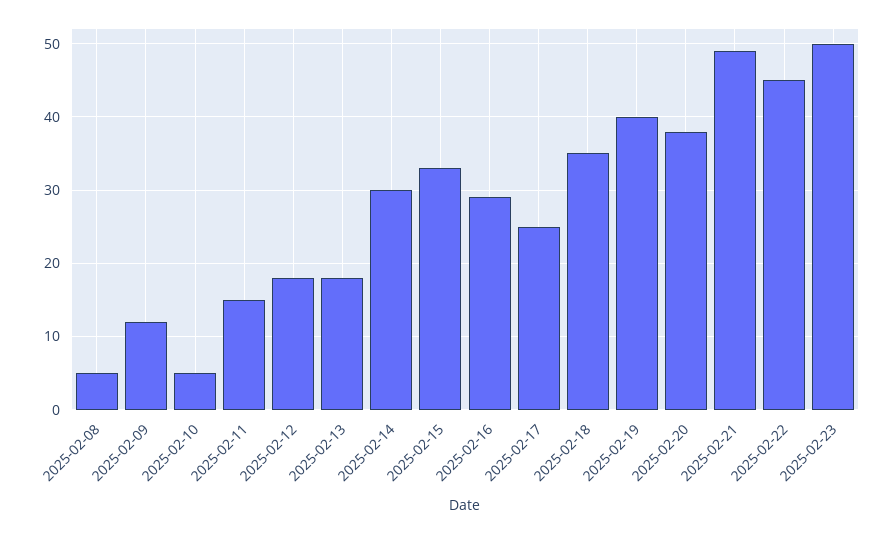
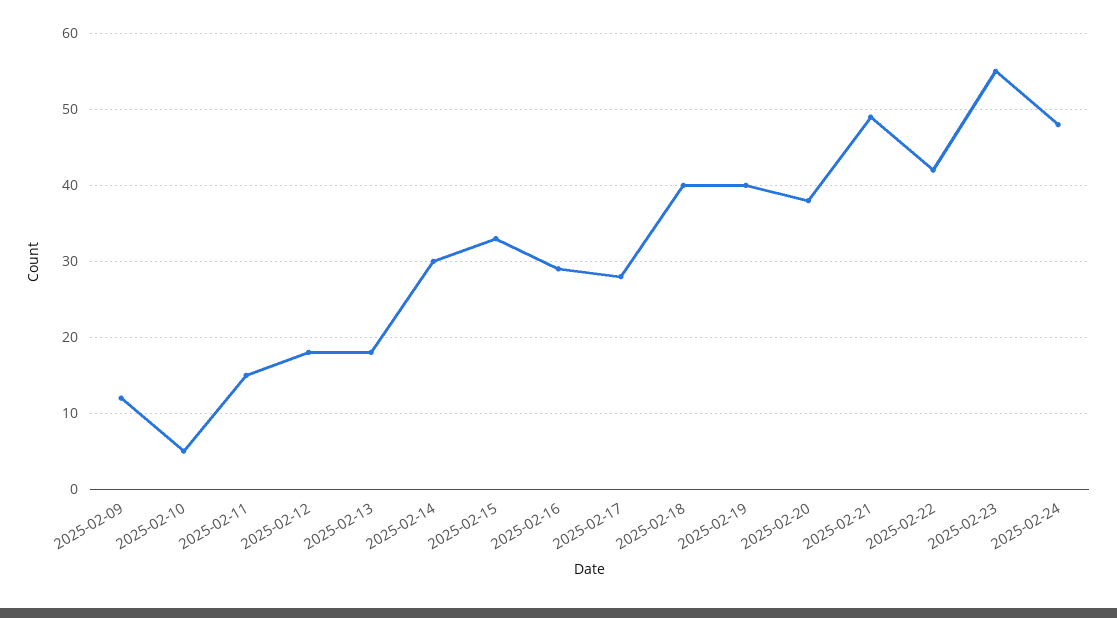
2025-02-08: 5 -> none
2025-02-17: 25 -> 28
2025-02-18: 35 -> 40
2025-02-22: 45 -> 42
2025-02-23: 50 -> 55
2025-02-24: none -> 48

